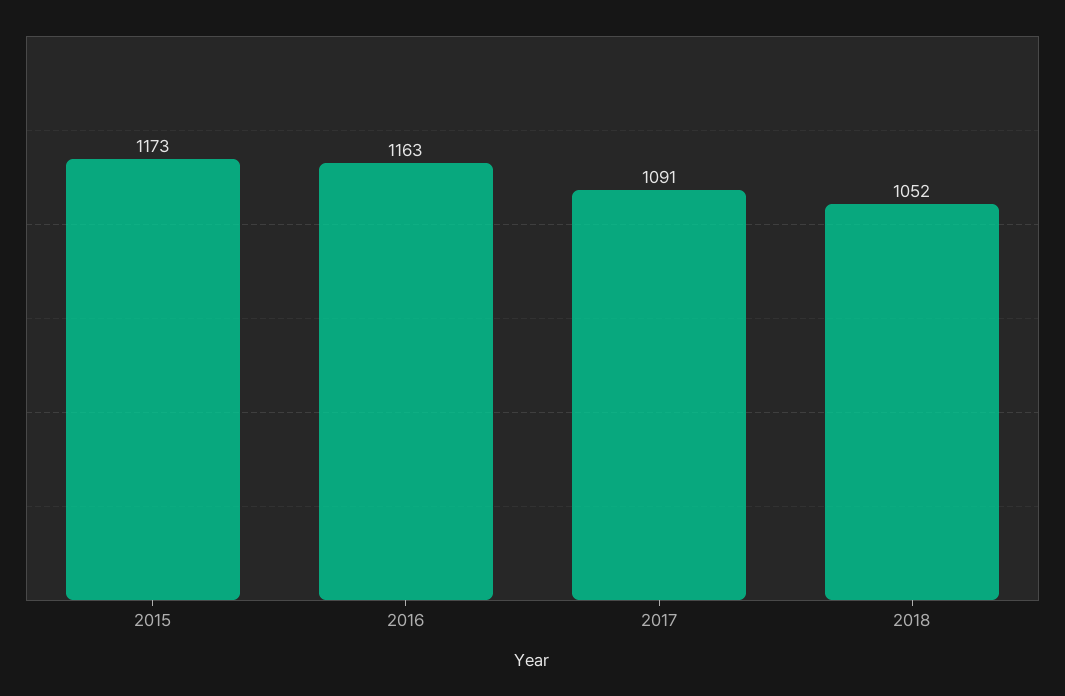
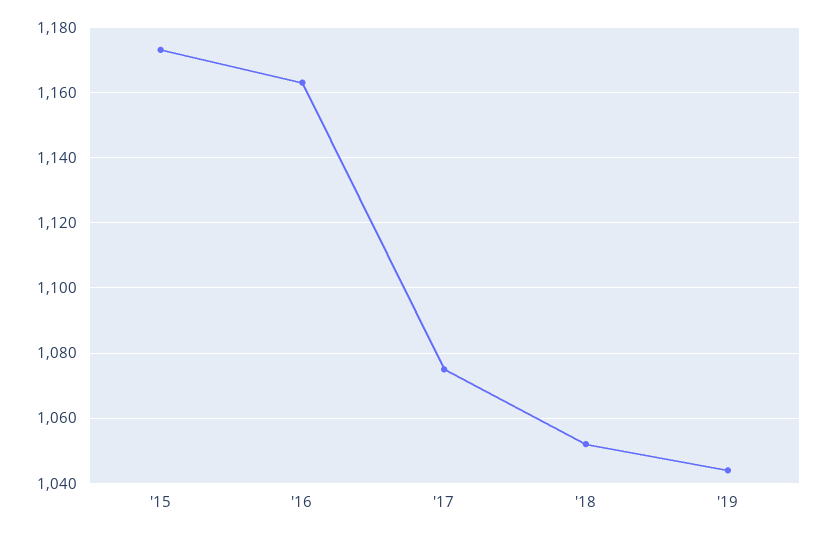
2017: 1091 -> 1075
'19: none -> 1045

